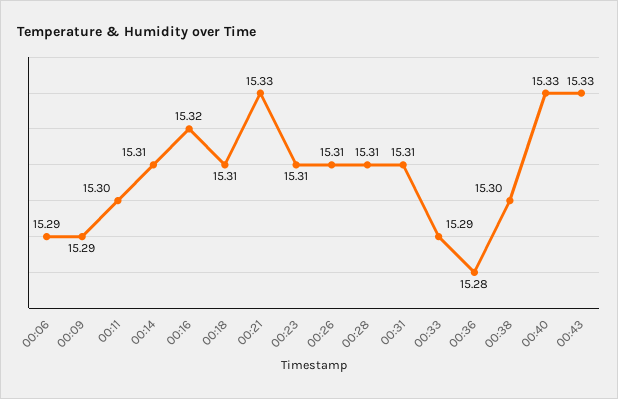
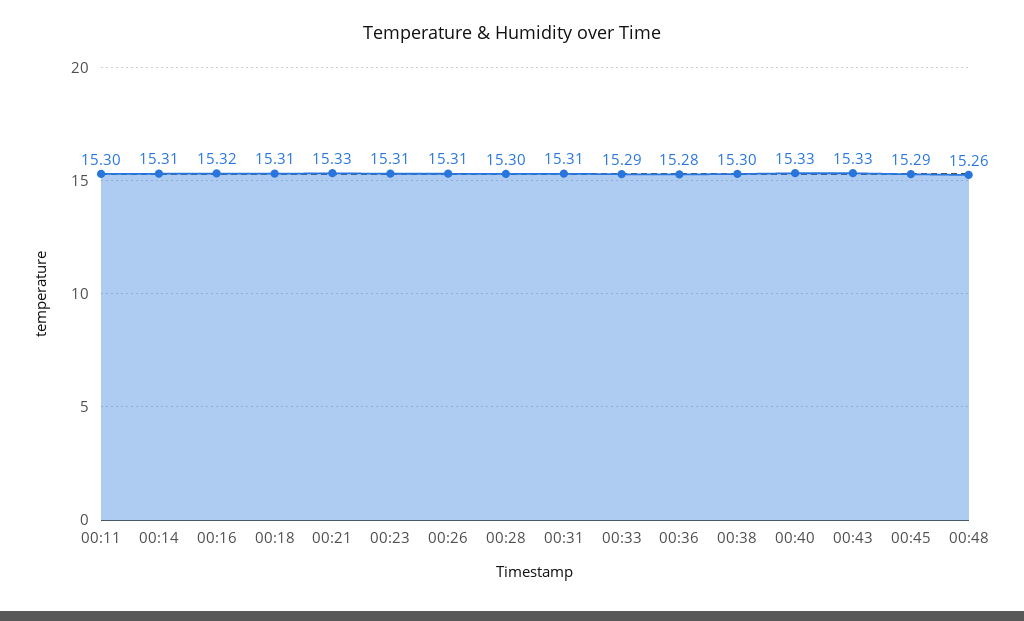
00:06: 15.29 -> none
00:09: 15.29 -> none
00:28: 15.31 -> 15.3
00:45: none -> 15.29
00:48: none -> 15.26

